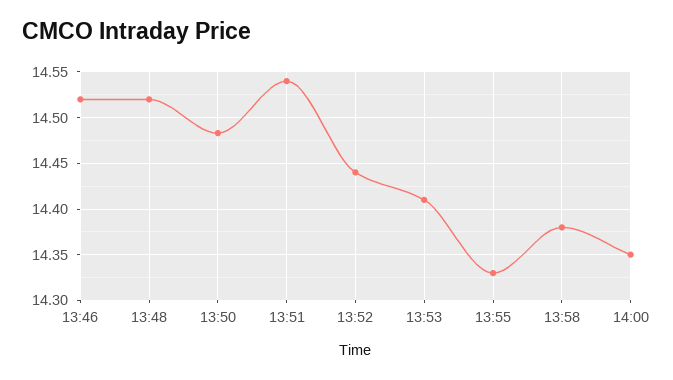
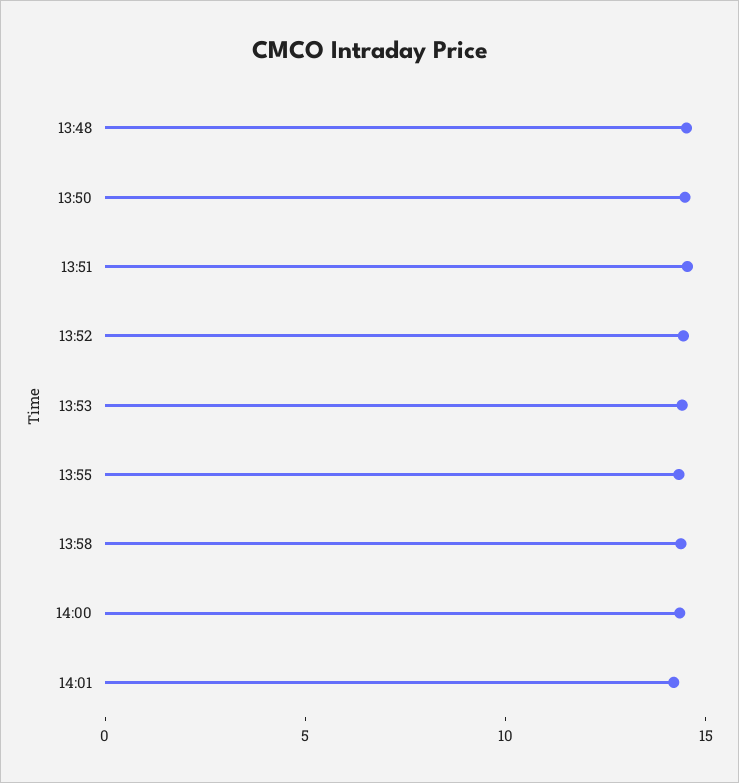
13:46: 14.52 -> none
14:01: none -> 14

